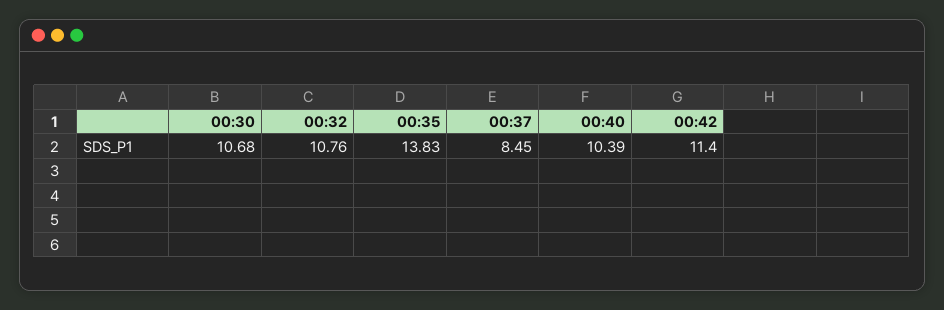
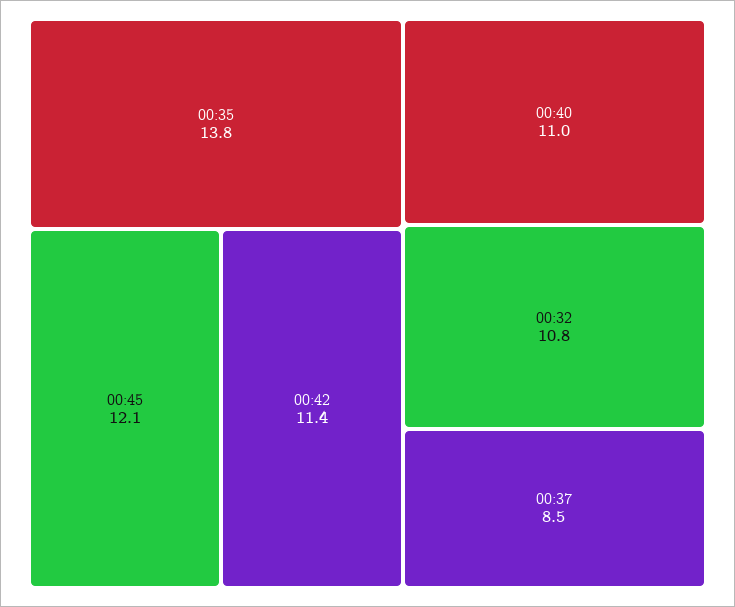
00:30: 10.68 -> none
00:40: 10.39 -> 11
00:45: none -> 12.1

